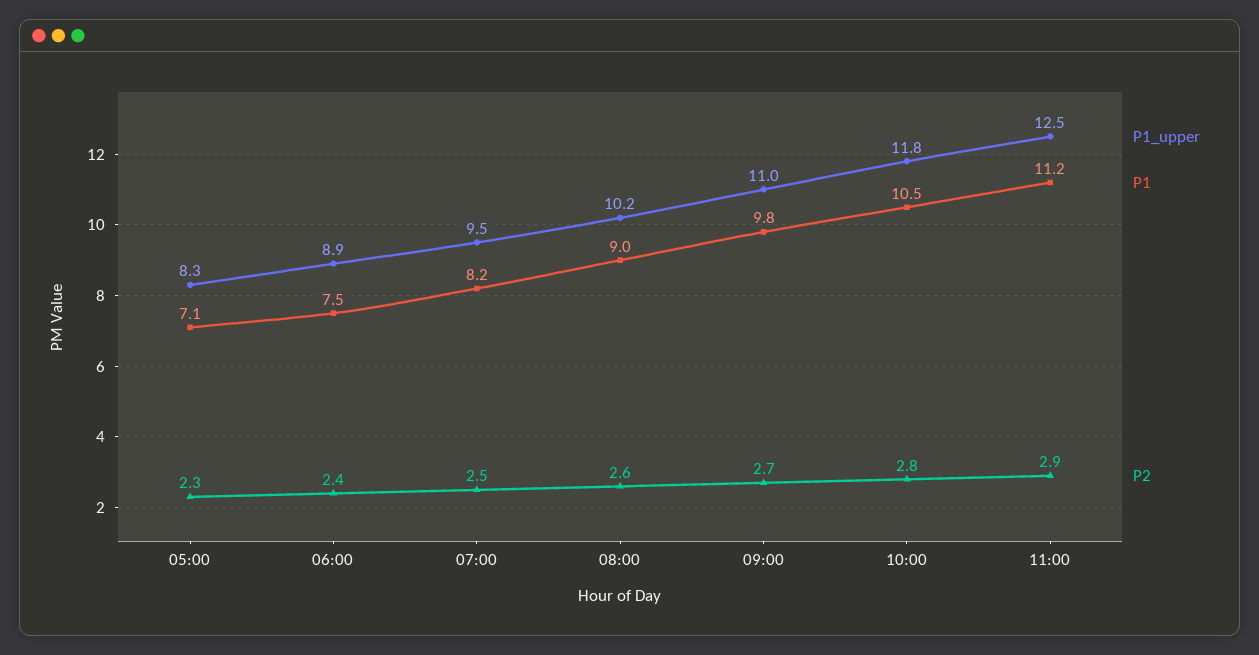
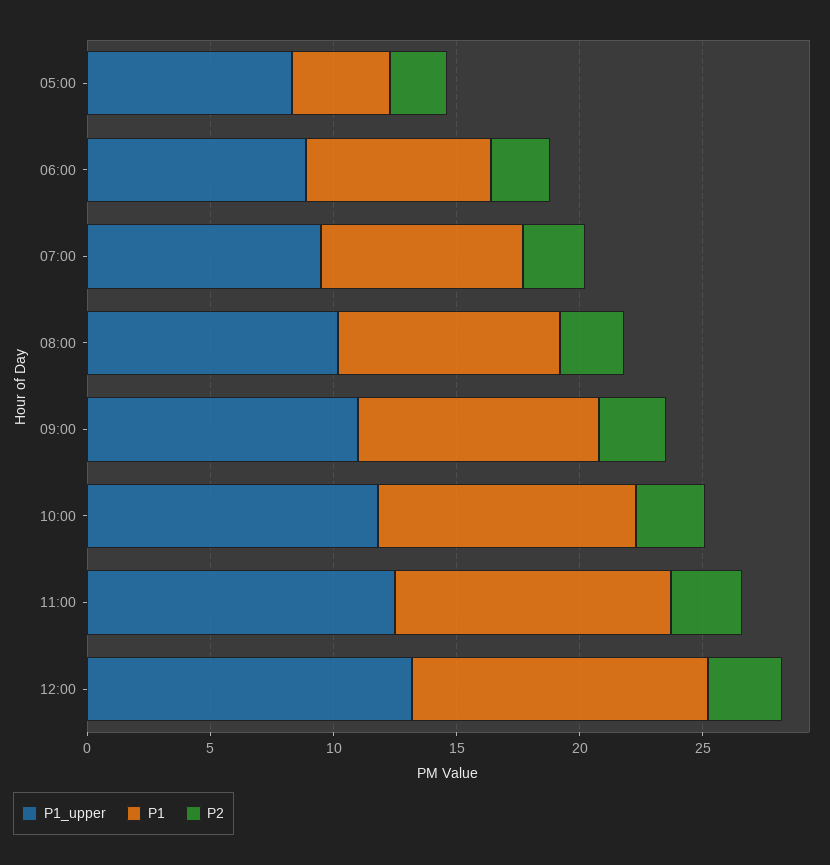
P1, 05:00: 7.1 -> 4
P1_upper, 12:00: none -> 13
P1, 12:00: none -> 12
P2, 12:00: none -> 3

